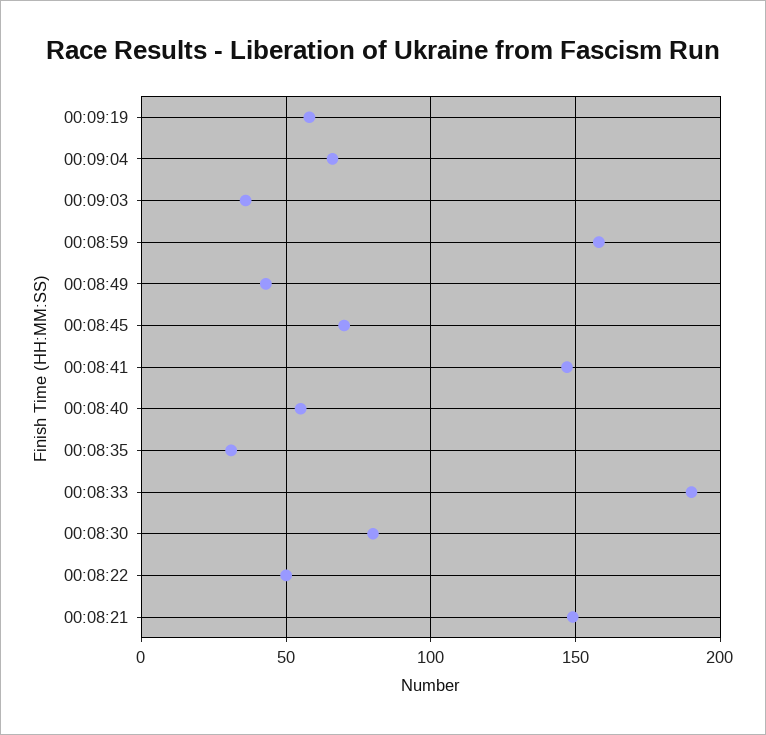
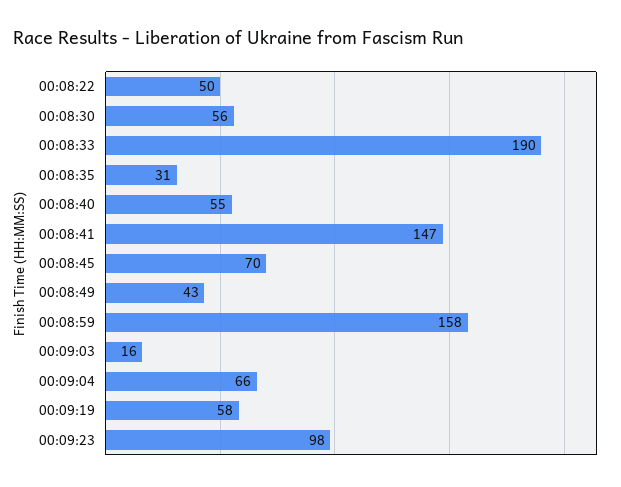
00:09:03: 35 -> 16
00:08:30: 80 -> 56
00:08:21: 150 -> none
00:09:23: none -> 98

